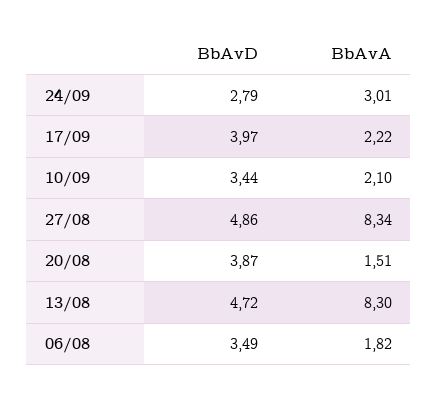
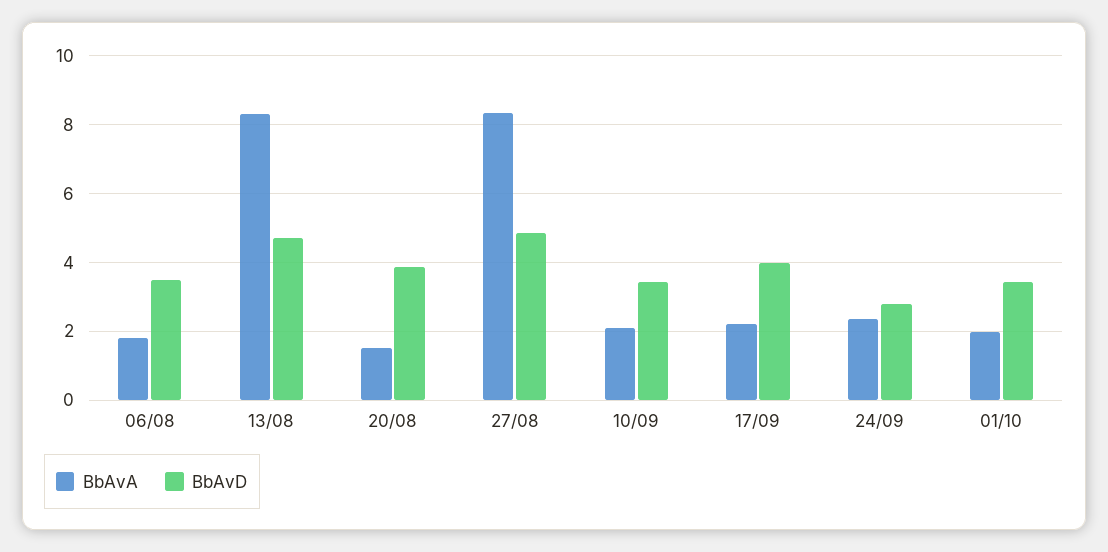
BbAvA, 24/09: 3.01 -> 2.4
BbAvA, 01/10: none -> 2
BbAvD, 01/10: none -> 3.4

